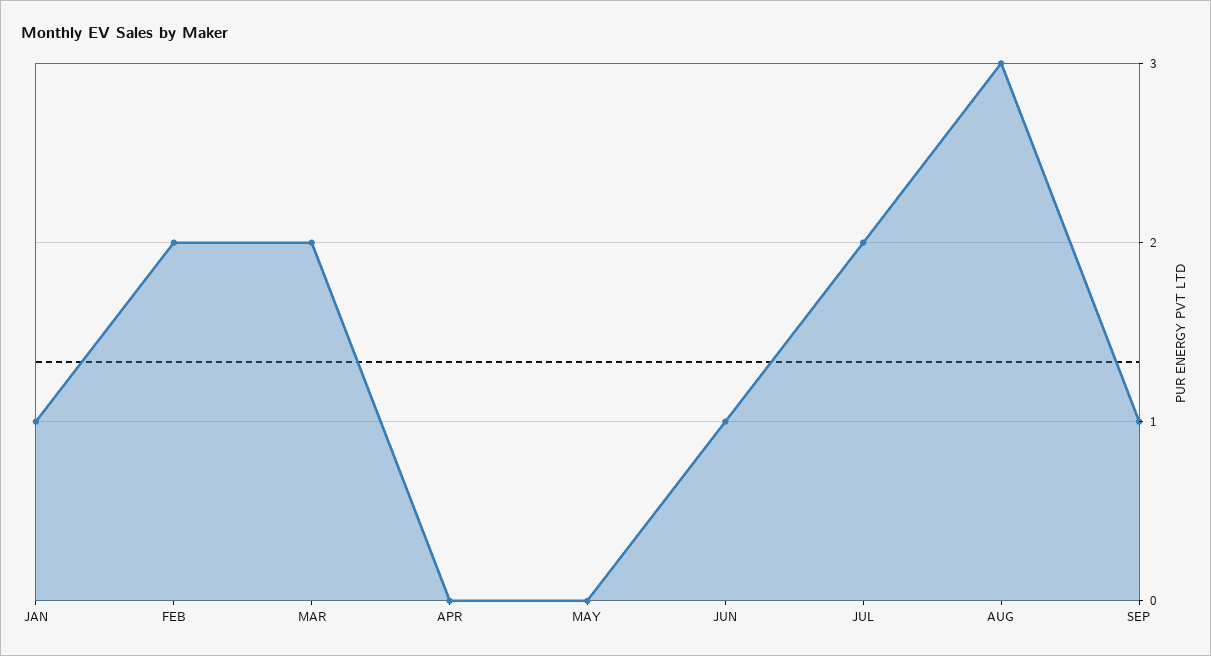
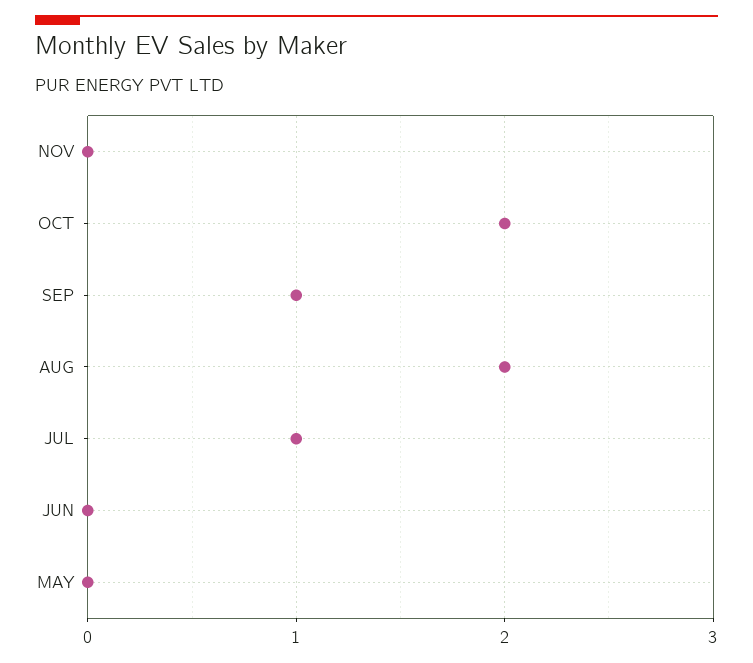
JAN: 1 -> none
FEB: 2 -> none
MAR: 2 -> none
APR: 0 -> none
JUN: 1 -> 0
JUL: 2 -> 1
AUG: 3 -> 2
NOV: none -> 0
OCT: none -> 2

